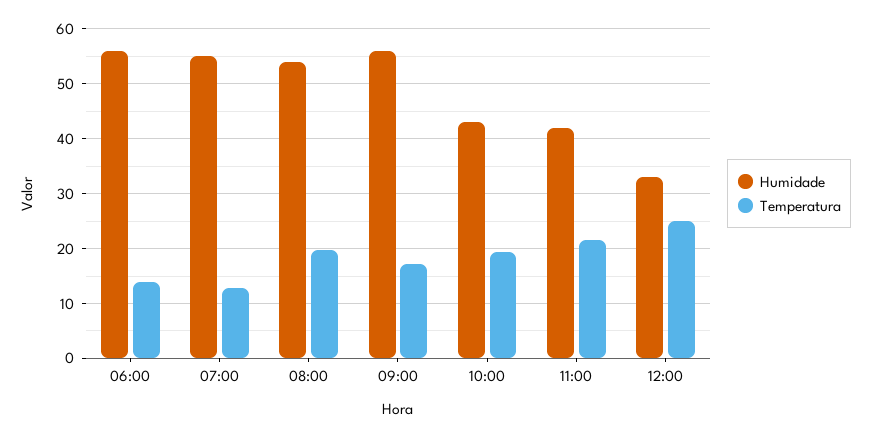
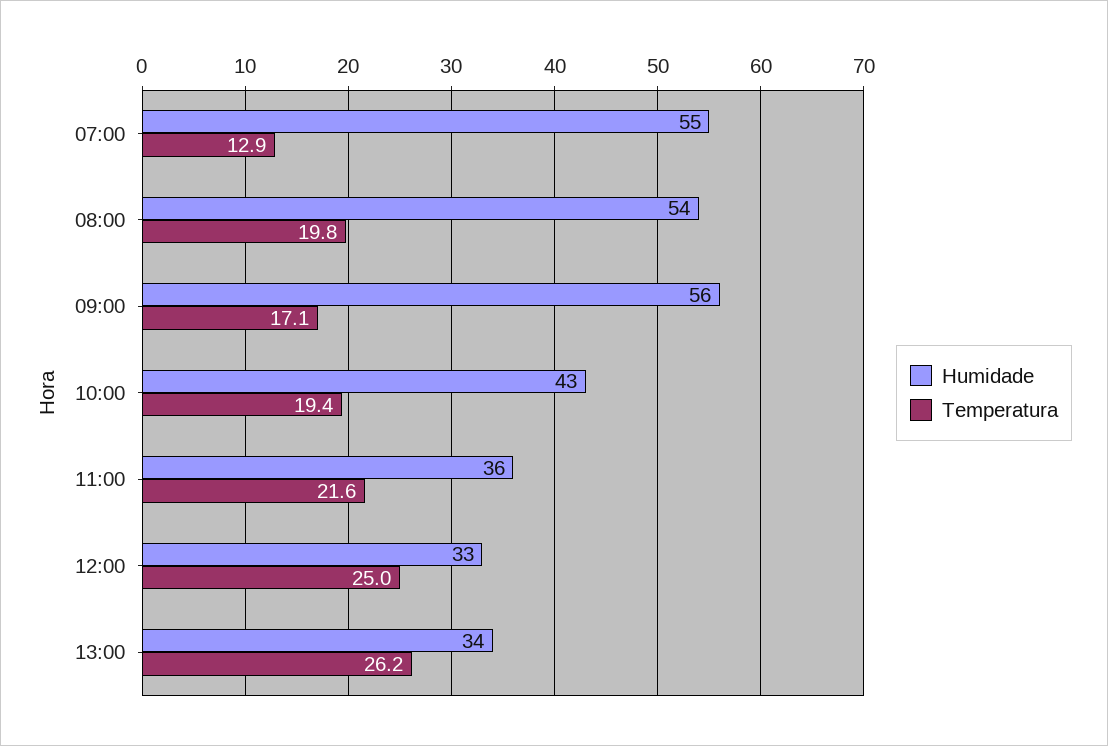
Humidade, 06:00: 56 -> none
Temperatura, 06:00: 14 -> none
Humidade, 11:00: 42 -> 36
Humidade, 13:00: none -> 34
Temperatura, 13:00: none -> 26.2

